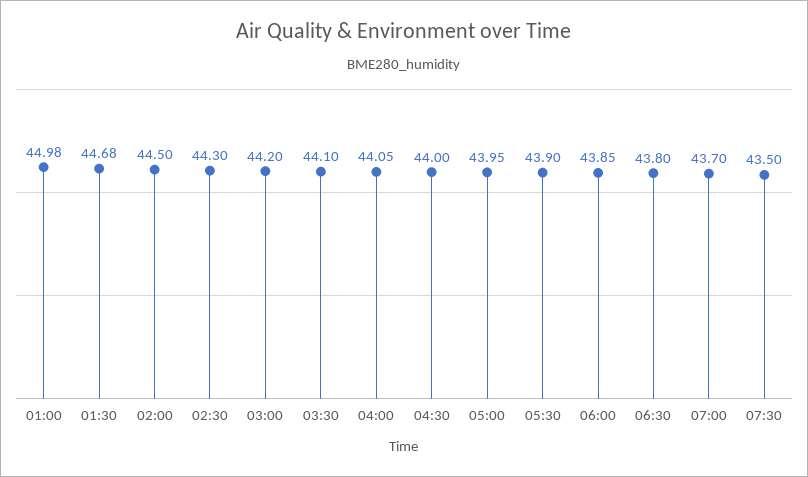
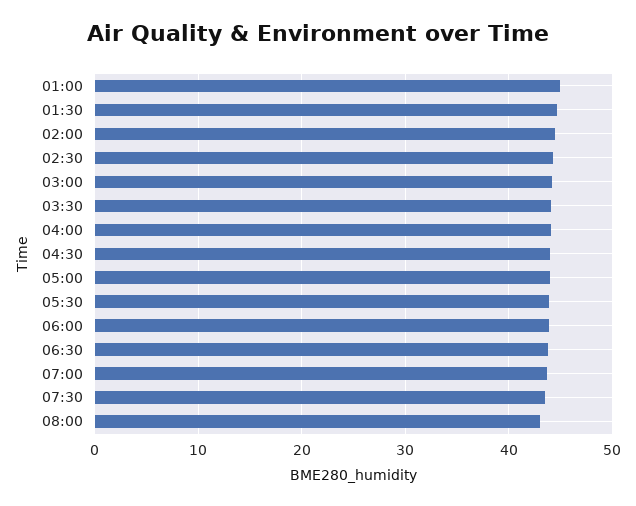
08:00: none -> 43

